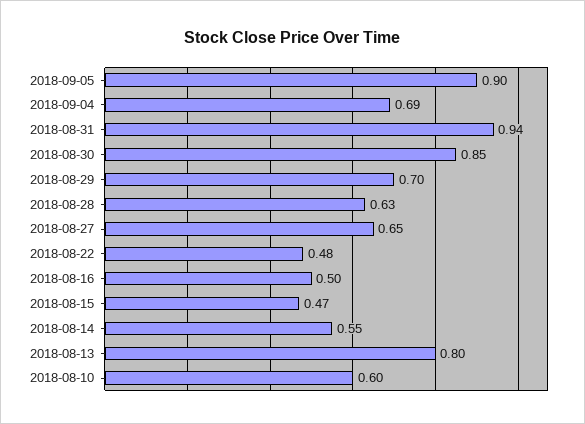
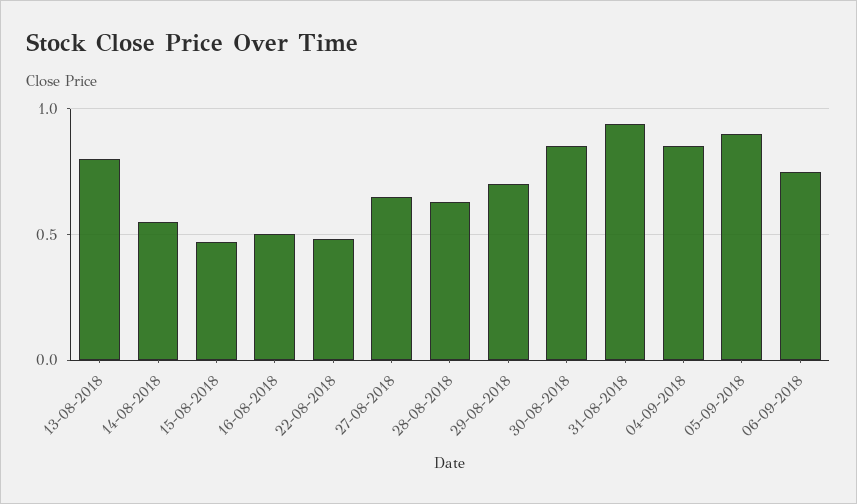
2018-09-04: 0.69 -> 0.85
2018-08-10: 0.6 -> none
06-09-2018: none -> 0.75

